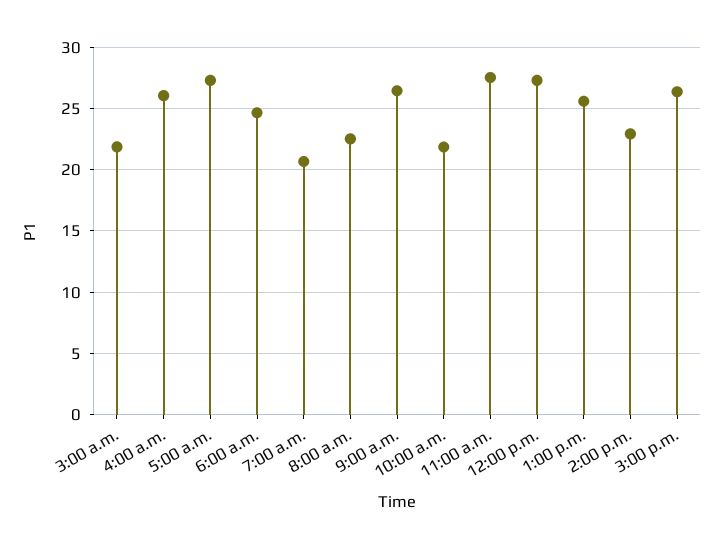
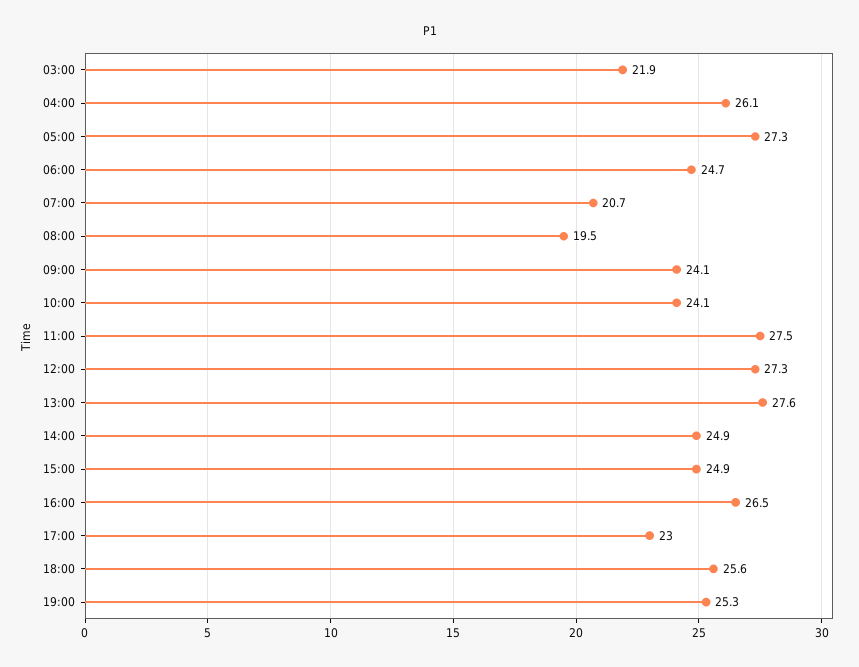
8:00 a.m.: 22.5 -> 19.5
9:00 a.m.: 26.5 -> 24.1
10:00 a.m.: 22 -> 24.1
1:00 p.m.: 25.5 -> 27.6
2:00 p.m.: 23 -> 24.9
3:00 p.m.: 26.5 -> 24.9
16:00: none -> 26.5
17:00: none -> 23
18:00: none -> 25.6
19:00: none -> 25.3

